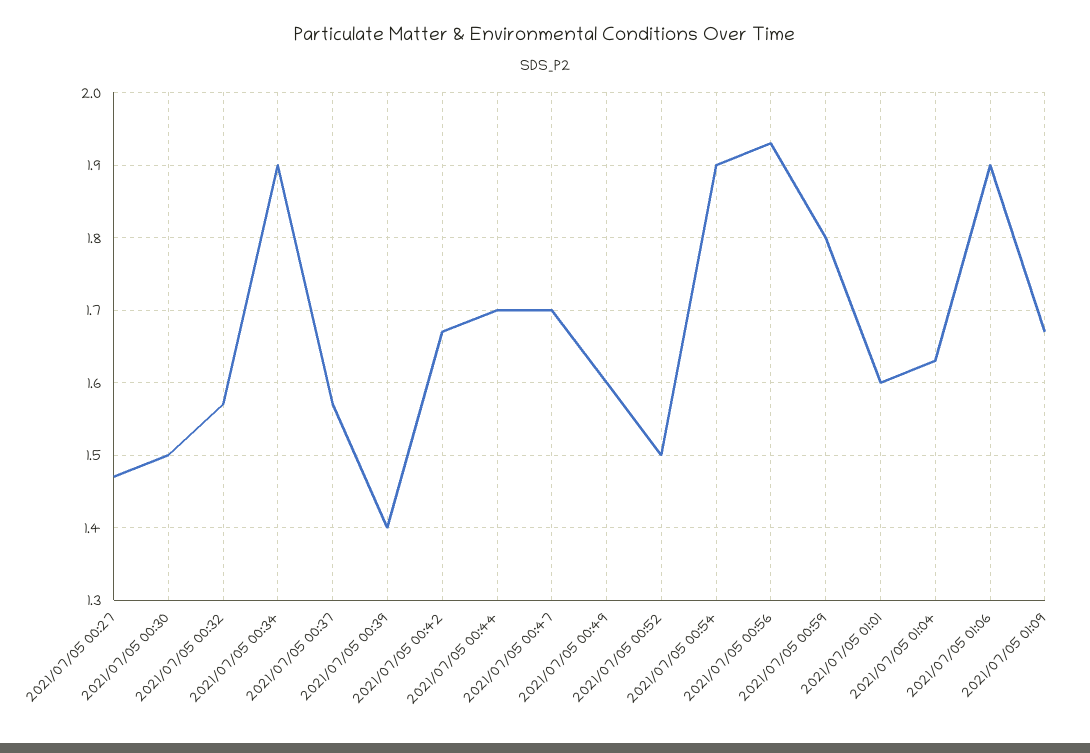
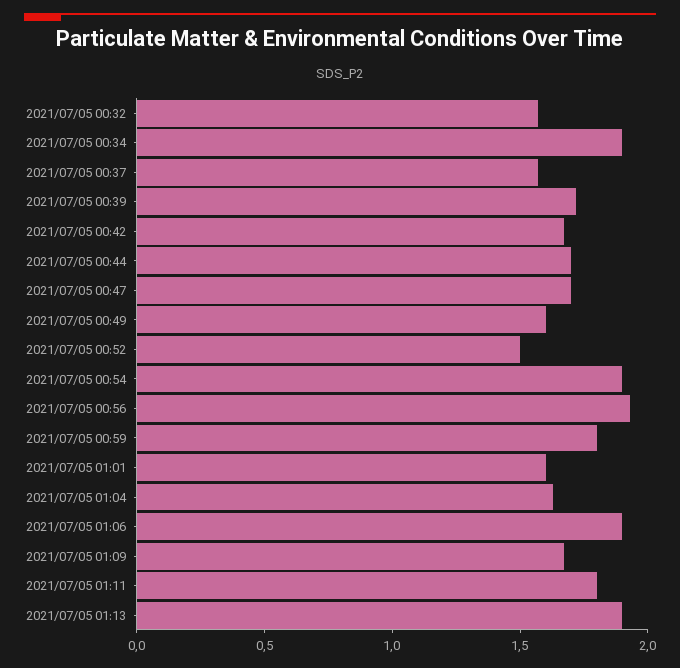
2021/07/05 00:27: 1.47 -> none
2021/07/05 00:30: 1.5 -> none
2021/07/05 00:39: 1.4 -> 1.7
2021/07/05 01:11: none -> 1.8
2021/07/05 01:13: none -> 1.9

